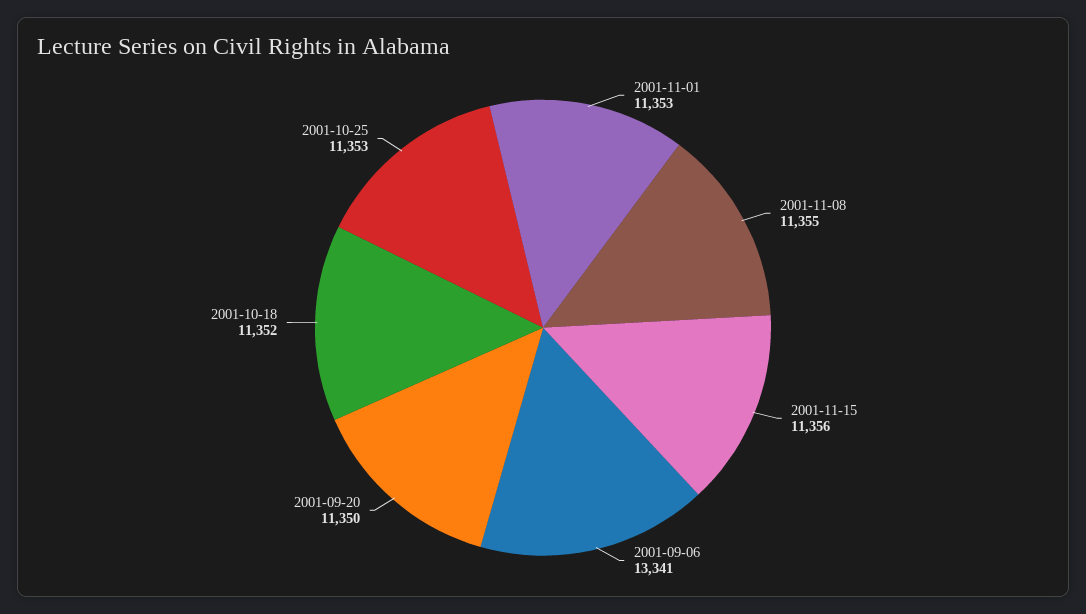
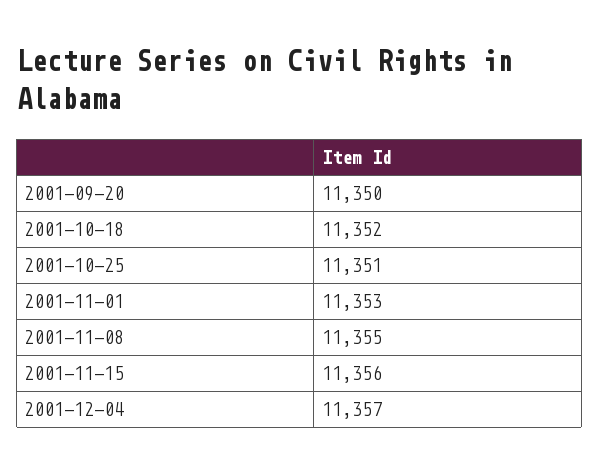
2001-09-06: 13341 -> none
2001-10-25: 11353 -> 11351
2001-12-04: none -> 11357

